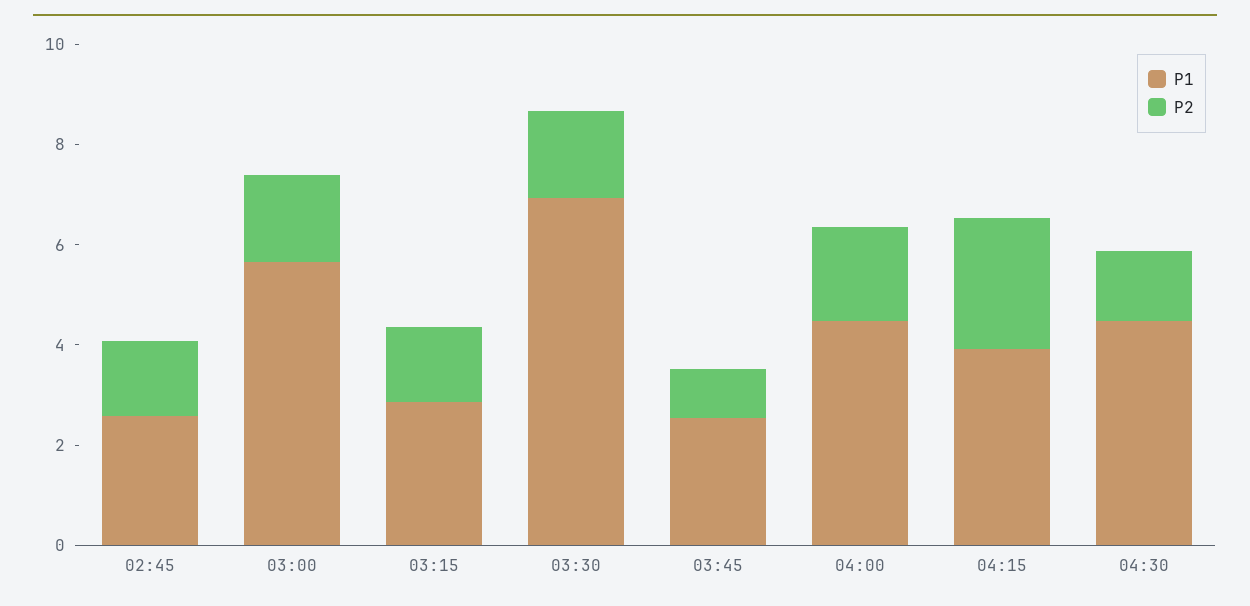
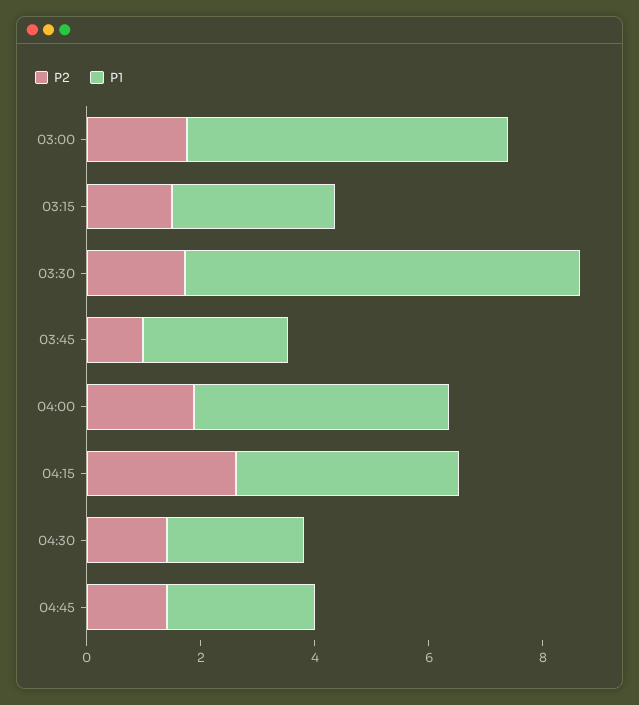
P1, 02:45: 2.5 -> none
P2, 02:45: 1.5 -> none
P1, 04:30: 4.5 -> 2.5
P2, 04:45: none -> 1.5
P1, 04:45: none -> 2.5

